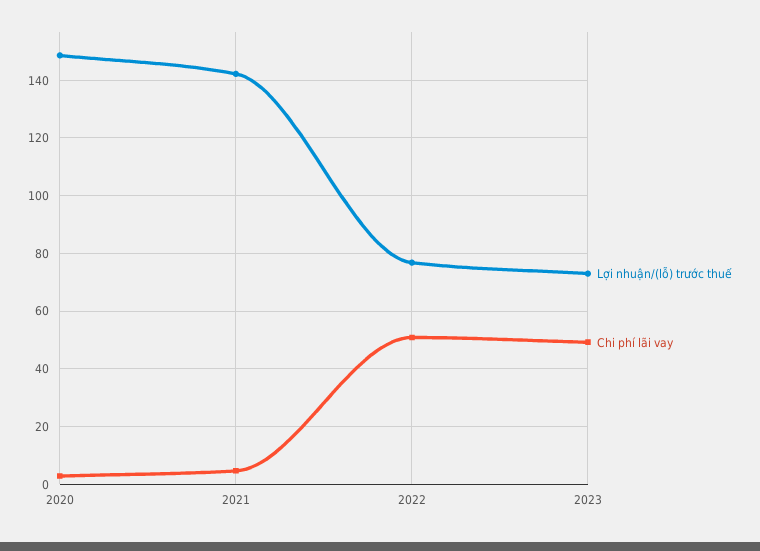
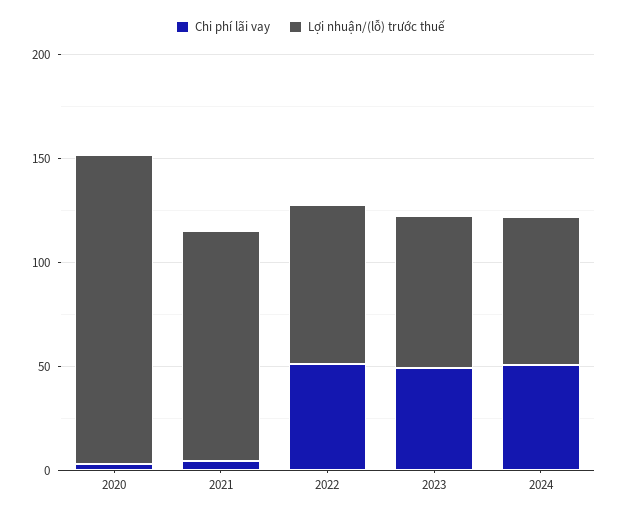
Lợi nhuận/(lỗ) trước thuế, 2021: 142.5 -> 110
Chi phí lãi vay, 2024: none -> 50
Lợi nhuận/(lỗ) trước thuế, 2024: none -> 70

